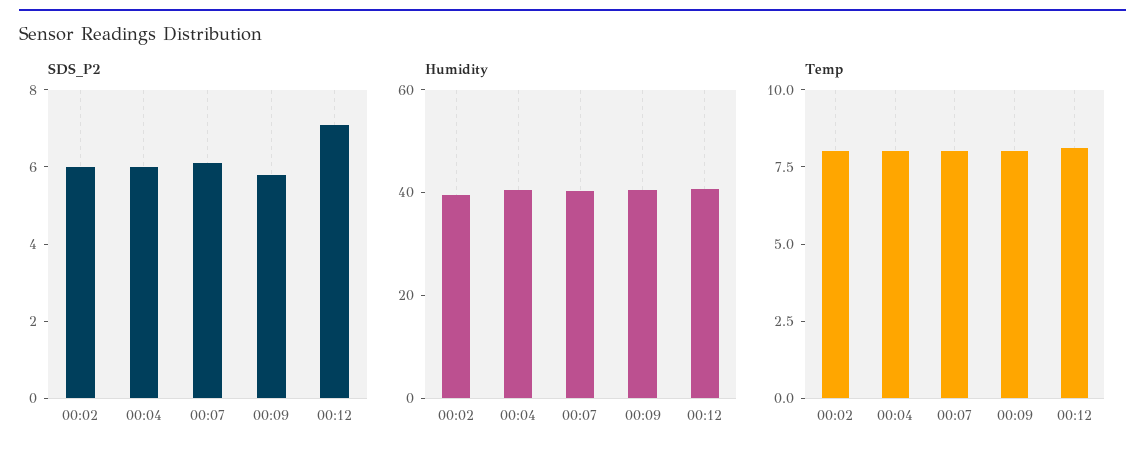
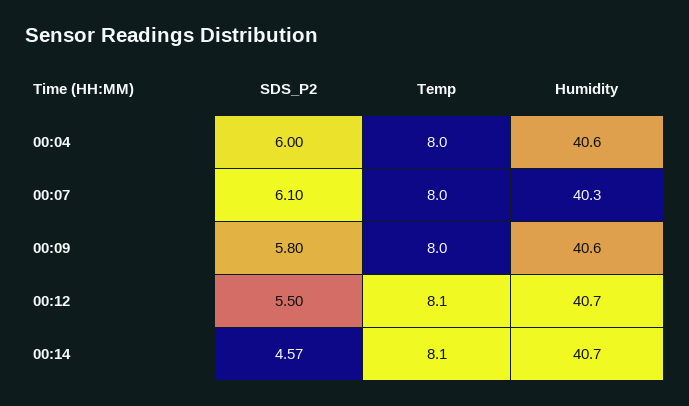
SDS_P2, 00:02: 6 -> none
SDS_P2, 00:12: 7 -> 5.5
Humidity, 00:02: 40 -> none
Temp, 00:02: 8 -> none
SDS_P2, 00:14: none -> 4.57
Temp, 00:14: none -> 8.1
Humidity, 00:14: none -> 40.7

